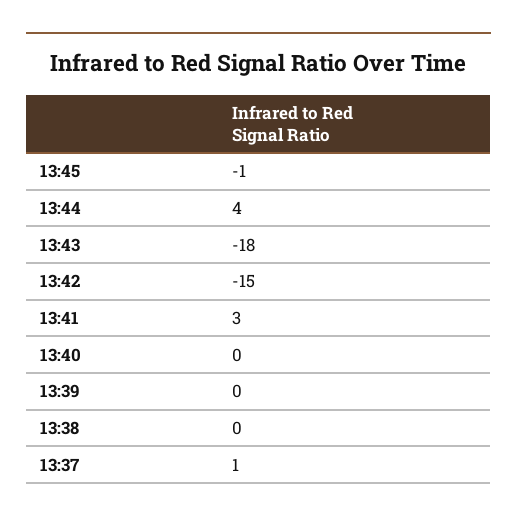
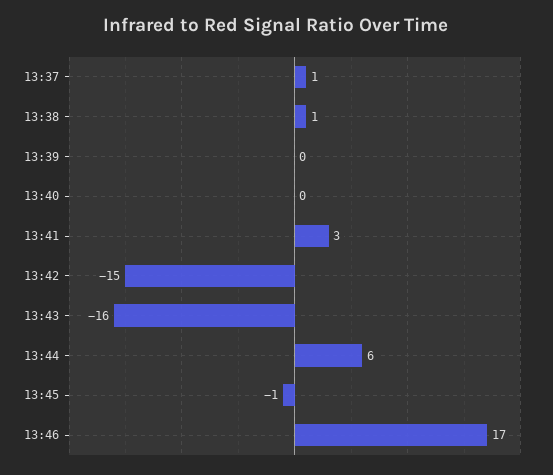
13:44: 4 -> 6
13:43: -18 -> -16
13:38: 0 -> 1
13:46: none -> 17

